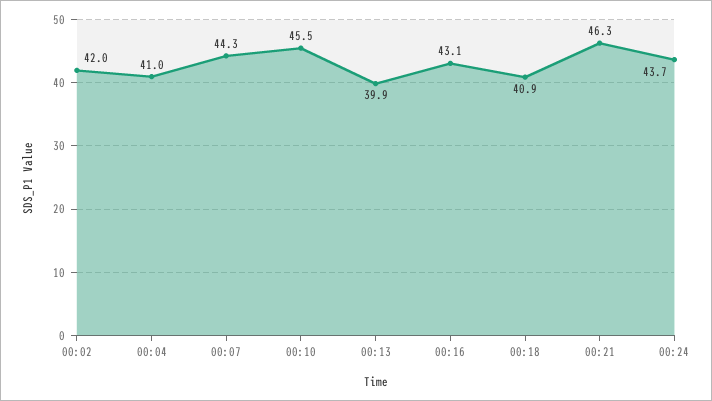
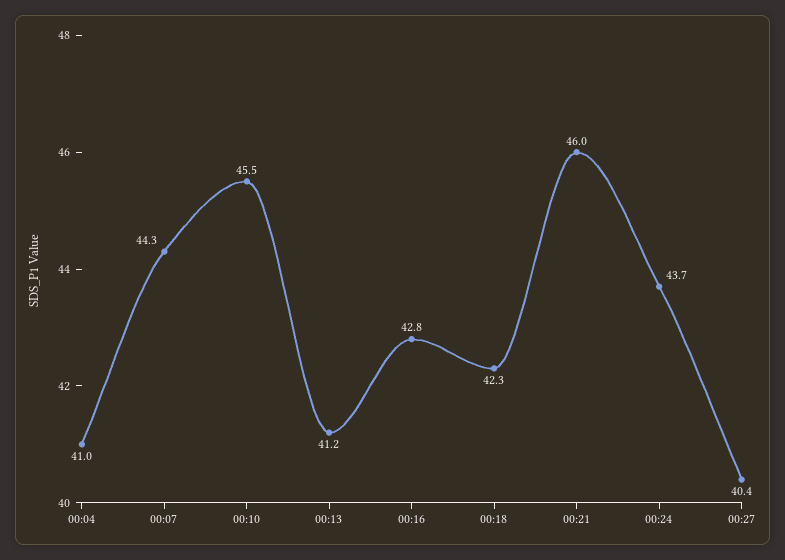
00:02: 42 -> none
00:13: 39.9 -> 41.2
00:16: 43.1 -> 42.8
00:18: 40.9 -> 42.3
00:21: 46.3 -> 46
00:27: none -> 40.4

